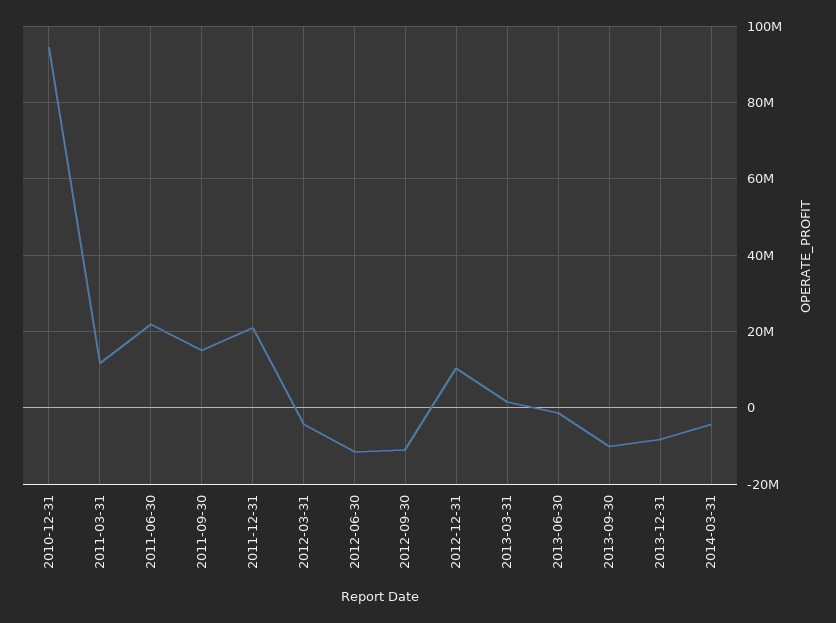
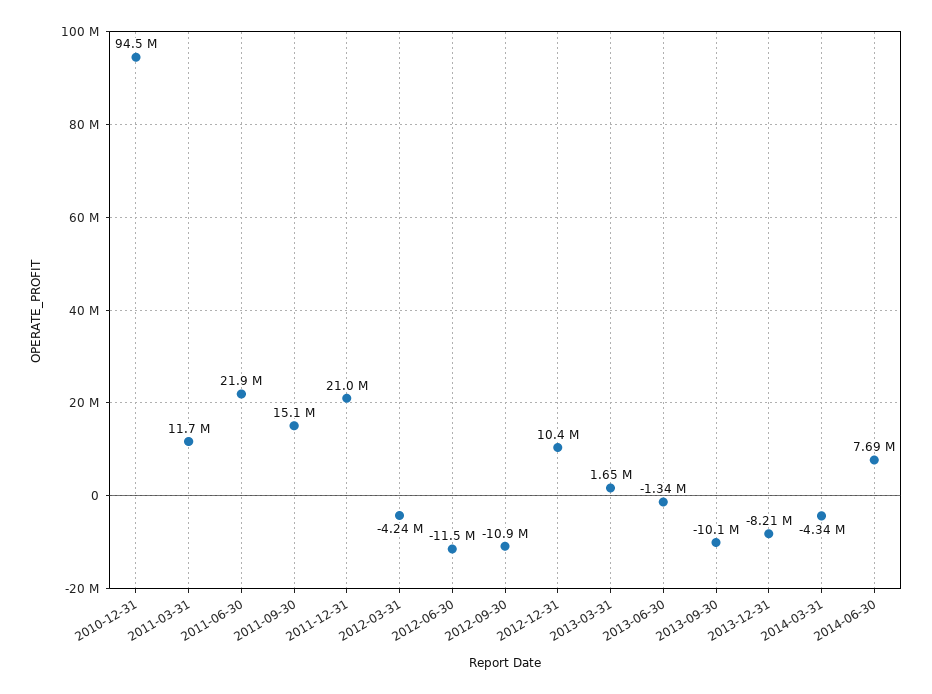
2014-06-30: none -> 7690000

